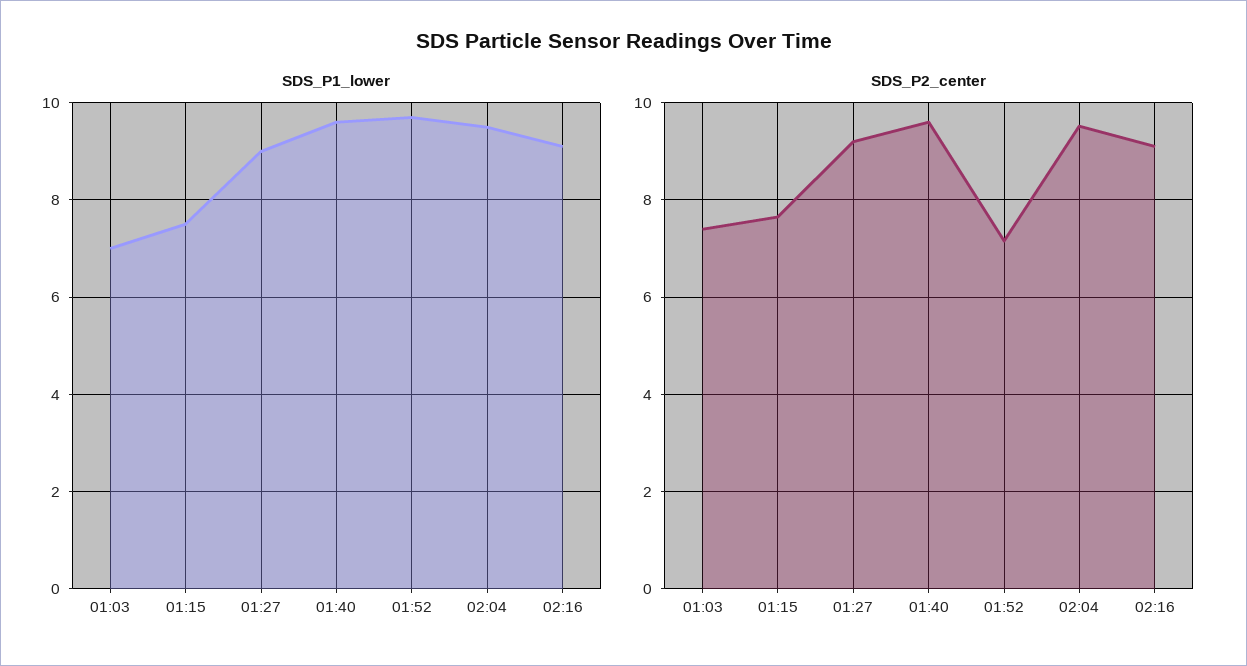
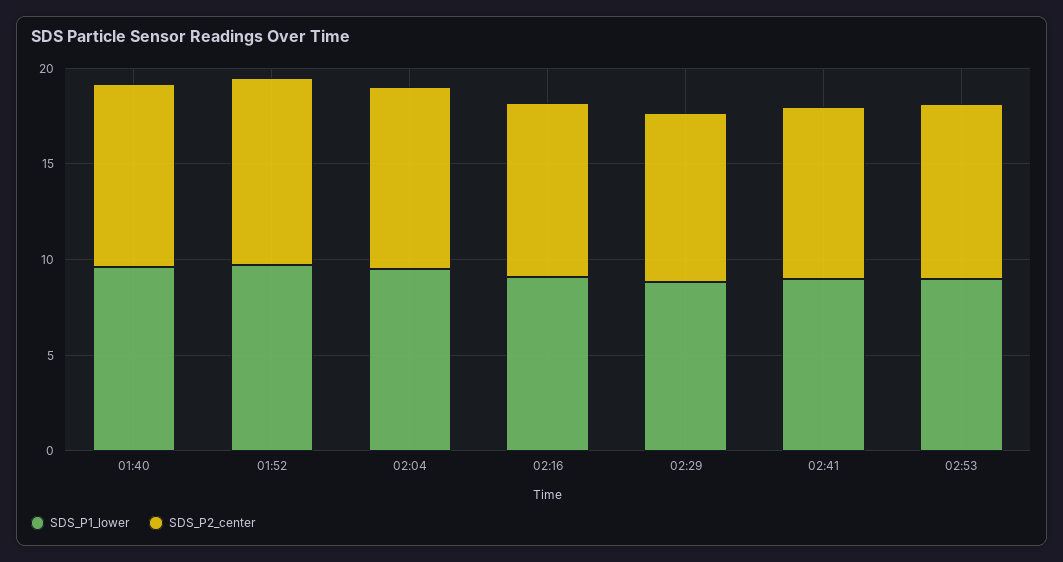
SDS_P1_lower, 01:03: 7 -> none
SDS_P1_lower, 01:15: 7.5 -> none
SDS_P1_lower, 01:27: 9 -> none
SDS_P2_center, 01:03: 7.4 -> none
SDS_P2_center, 01:15: 7.6 -> none
SDS_P2_center, 01:27: 9.2 -> none
SDS_P2_center, 01:52: 7.2 -> 10
SDS_P1_lower, 02:29: none -> 9
SDS_P2_center, 02:29: none -> 9
SDS_P1_lower, 02:41: none -> 9
SDS_P2_center, 02:41: none -> 9
SDS_P1_lower, 02:53: none -> 9
SDS_P2_center, 02:53: none -> 9

